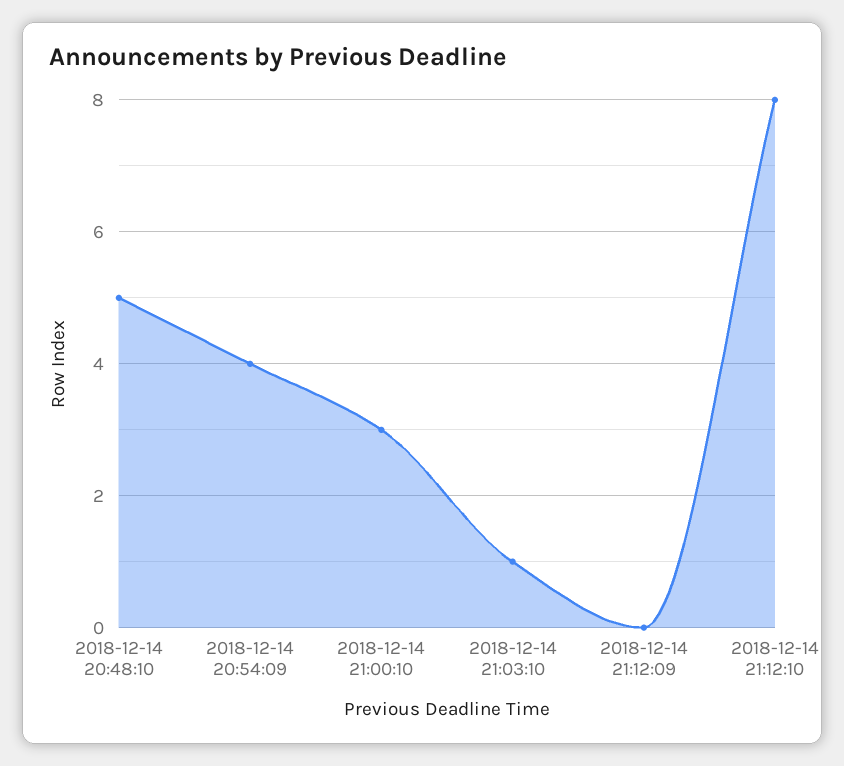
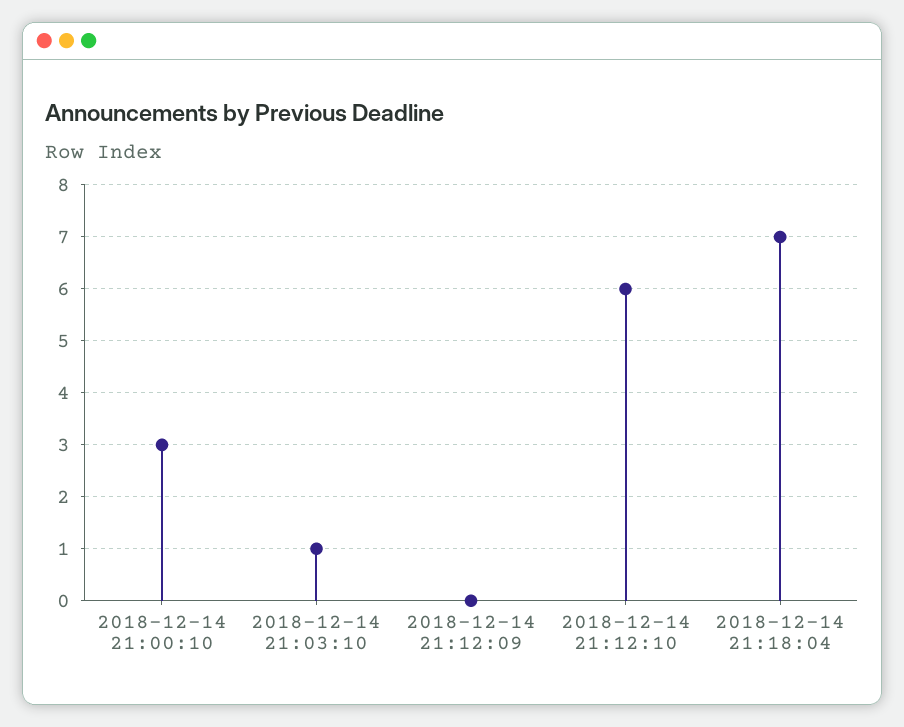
2018-12-14 20:48:10: 5 -> none
2018-12-14 20:54:09: 4 -> none
2018-12-14 21:12:10: 8 -> 6
2018-12-14 21:18:04: none -> 7

